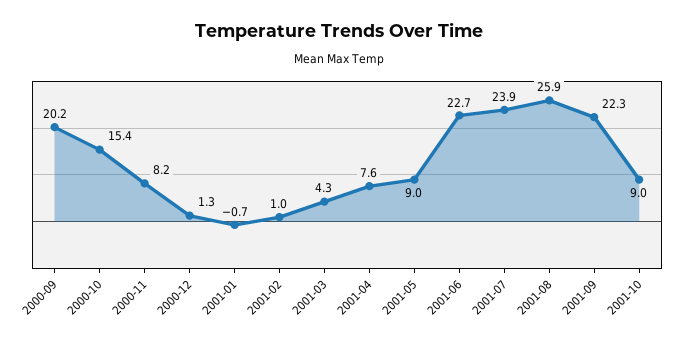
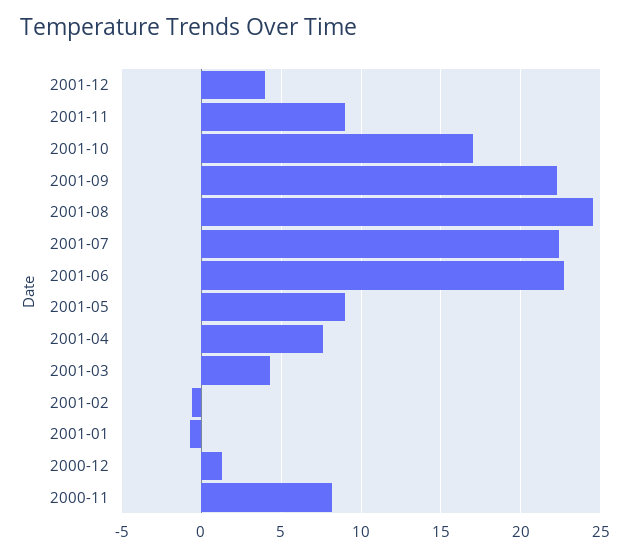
2000-09: 20.2 -> none
2000-10: 15.4 -> none
2001-02: 1 -> -0.5
2001-07: 23.9 -> 22.5
2001-08: 25.9 -> 24.5
2001-10: 9 -> 17
2001-12: none -> 4
2001-11: none -> 9

